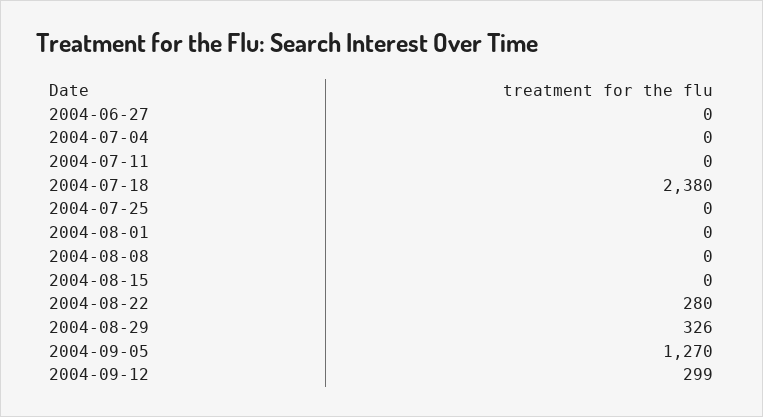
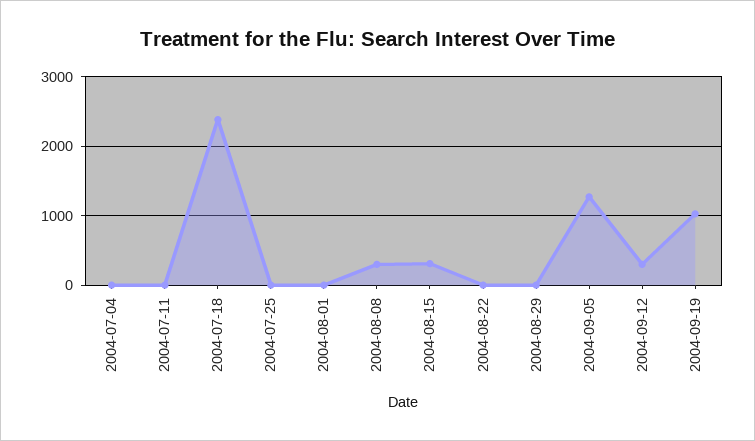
2004-06-27: 0 -> none
2004-08-08: 0 -> 300
2004-08-15: 0 -> 300
2004-08-22: 280 -> 0
2004-08-29: 326 -> 0
2004-09-19: none -> 1000

